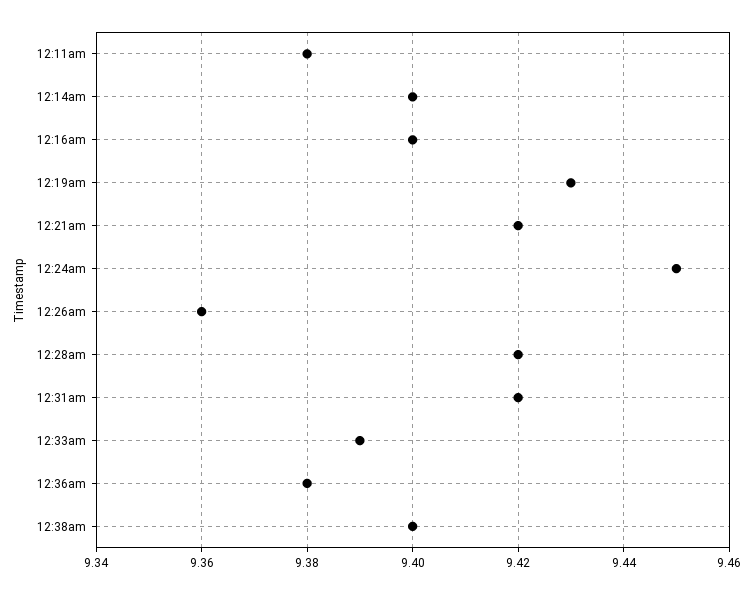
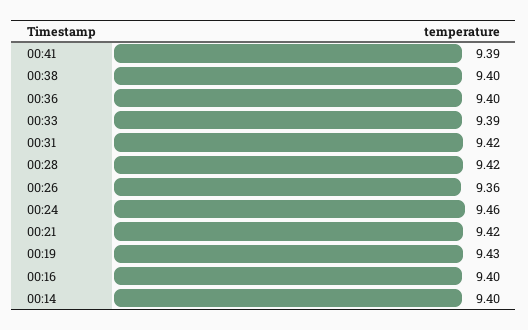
12:11am: 9.38 -> none
12:24am: 9.45 -> 9.46
12:36am: 9.38 -> 9.4
00:41: none -> 9.39

